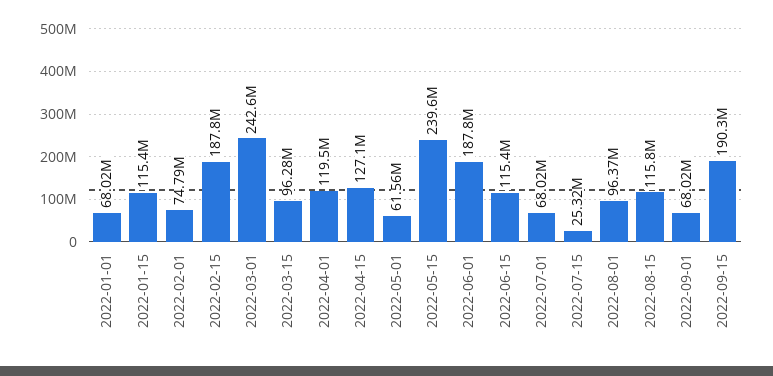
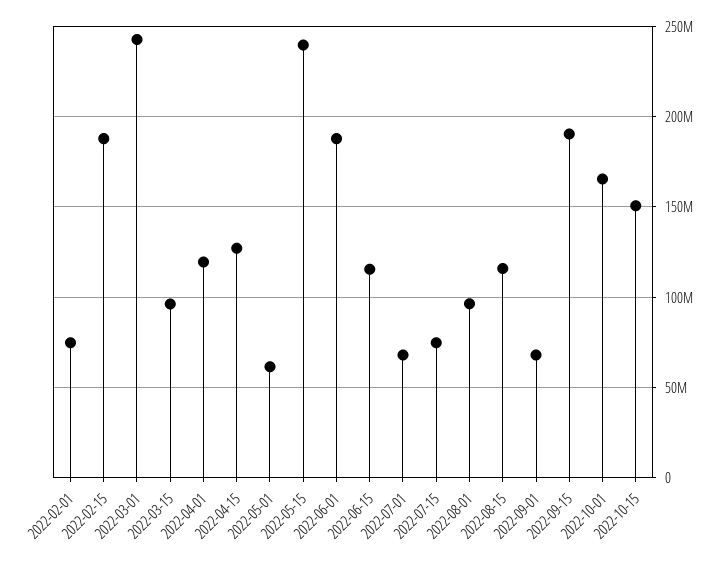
2022-01-01: 68020000 -> none
2022-01-15: 115400000 -> none
2022-07-15: 25320000 -> 75000000
2022-10-01: none -> 165000000
2022-10-15: none -> 150000000

